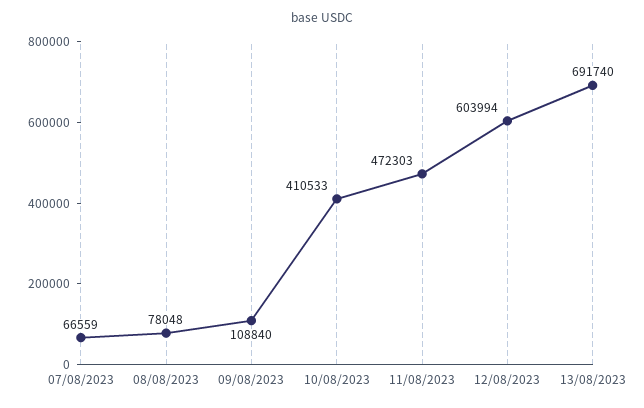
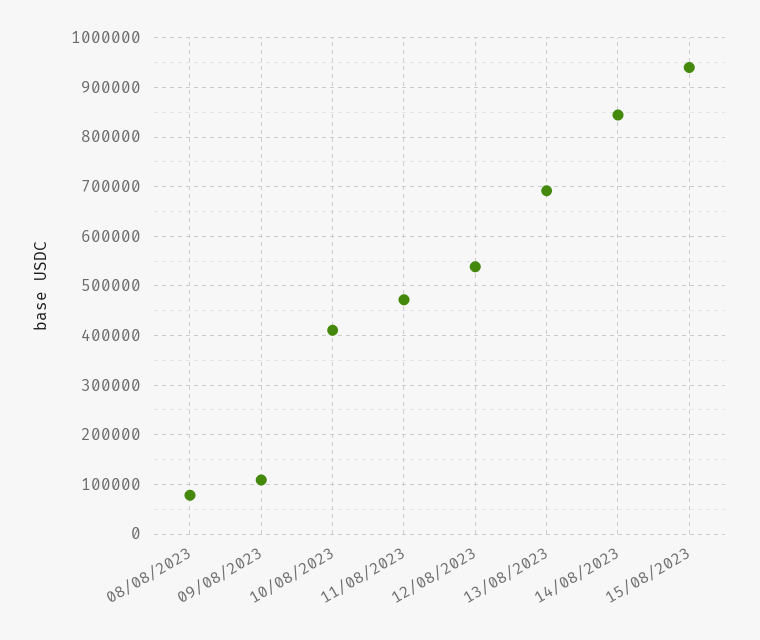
07/08/2023: 66559 -> none
12/08/2023: 603994 -> 540000
14/08/2023: none -> 840000
15/08/2023: none -> 940000

